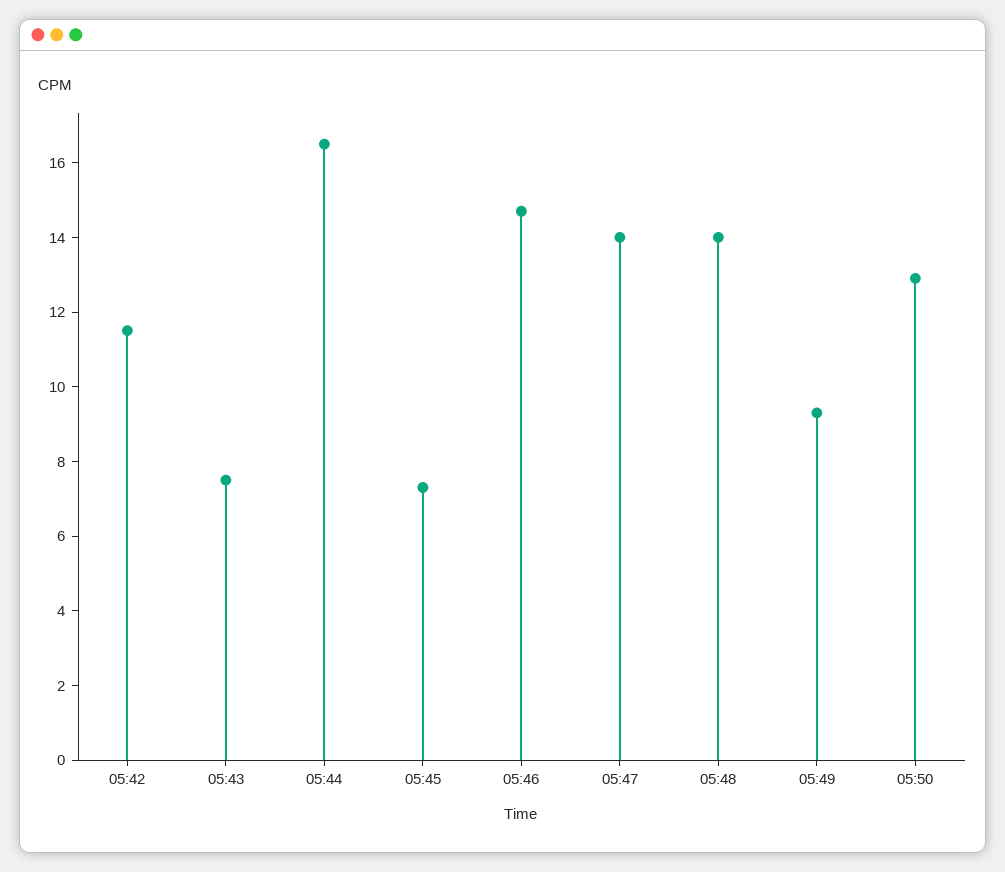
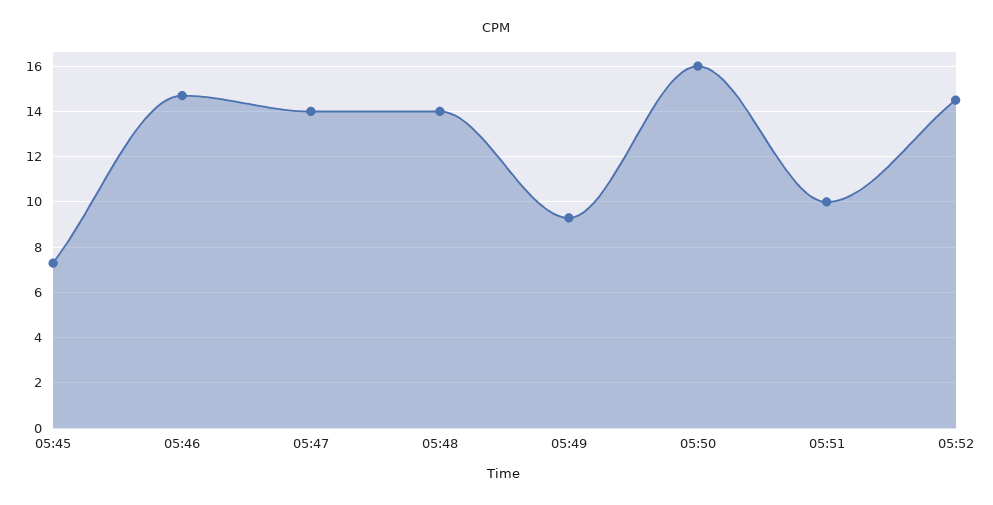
05:42: 11.5 -> none
05:43: 7.5 -> none
05:44: 16.5 -> none
05:50: 13 -> 16
05:51: none -> 10
05:52: none -> 14.5

